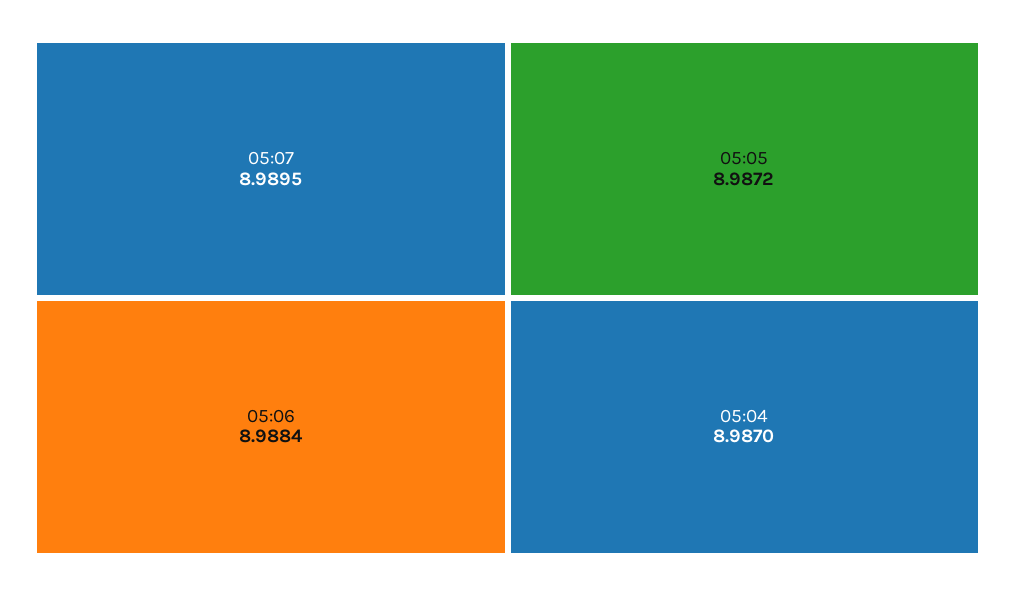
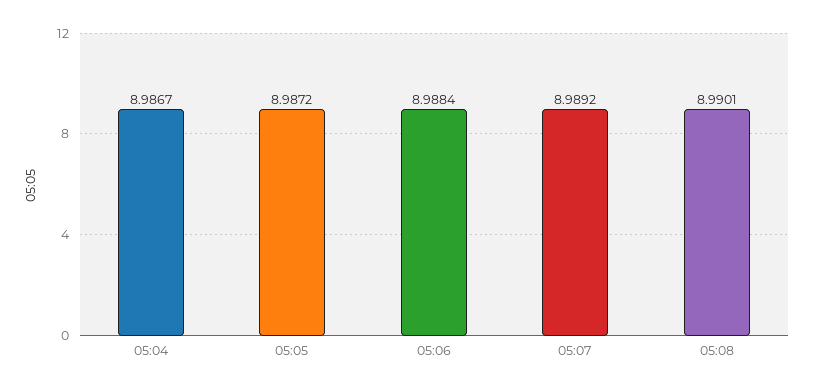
05:07: 8.9895 -> 8.9892
05:04: 8.987 -> 8.9867
05:08: none -> 8.9901

